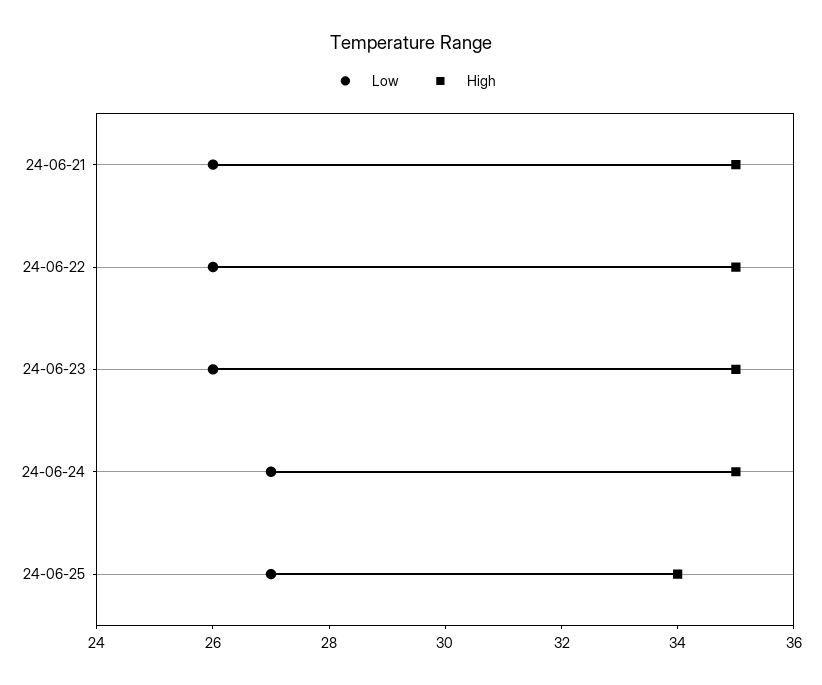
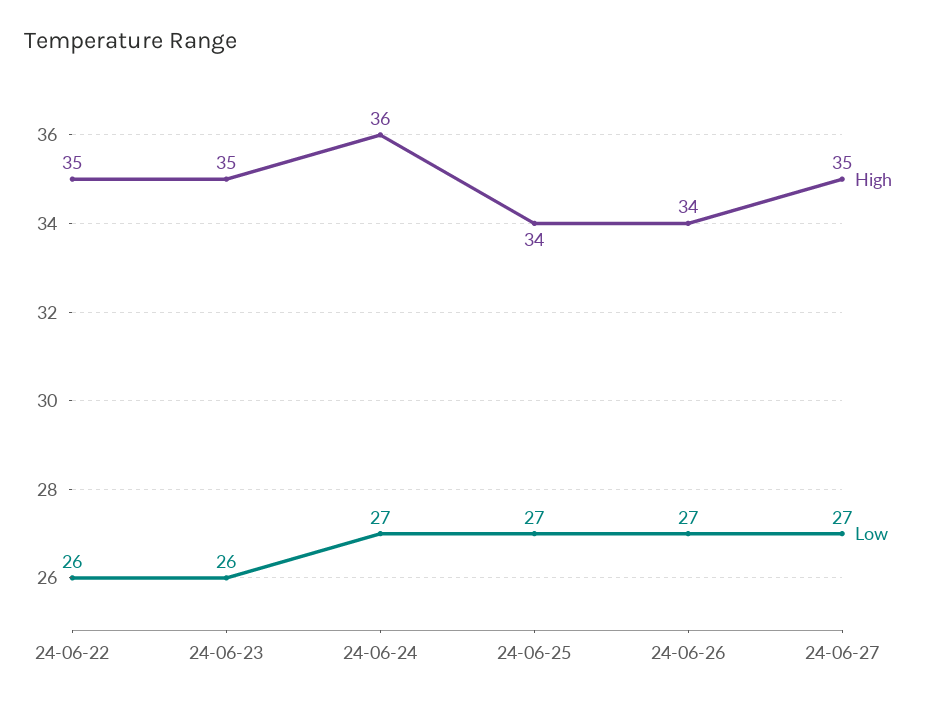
Low, 24-06-21: 26 -> none
High, 24-06-21: 35 -> none
High, 24-06-24: 35 -> 36
High, 24-06-26: none -> 34
Low, 24-06-26: none -> 27
High, 24-06-27: none -> 35
Low, 24-06-27: none -> 27

